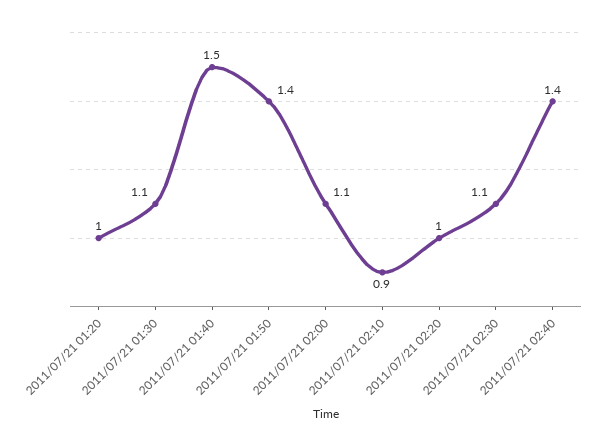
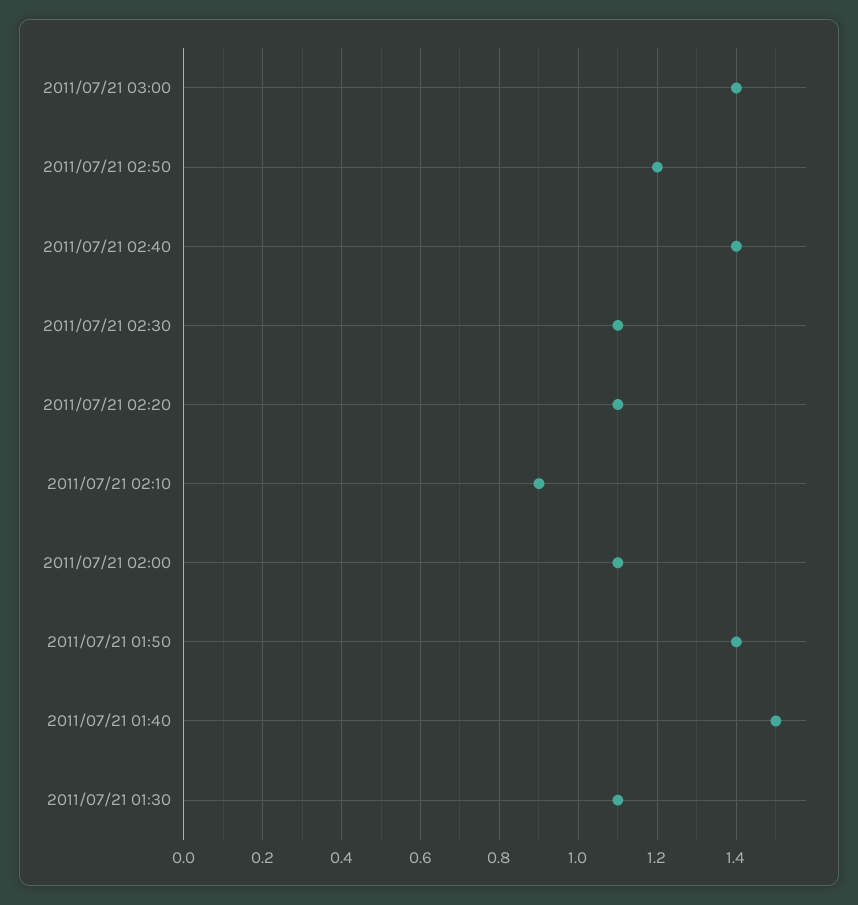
2011/07/21 01:20: 1 -> none
2011/07/21 02:20: 1 -> 1.1
2011/07/21 03:00: none -> 1.4
2011/07/21 02:50: none -> 1.2

